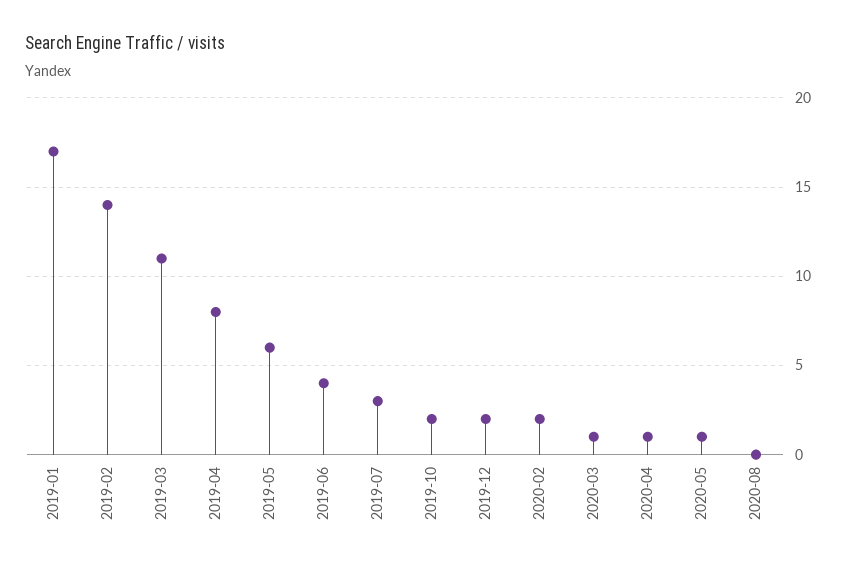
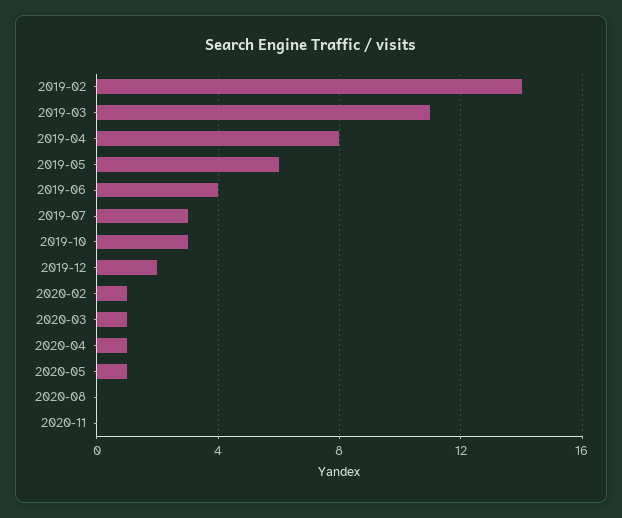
2019-01: 17 -> none
2019-10: 2 -> 3
2020-02: 2 -> 1
2020-11: none -> 0

